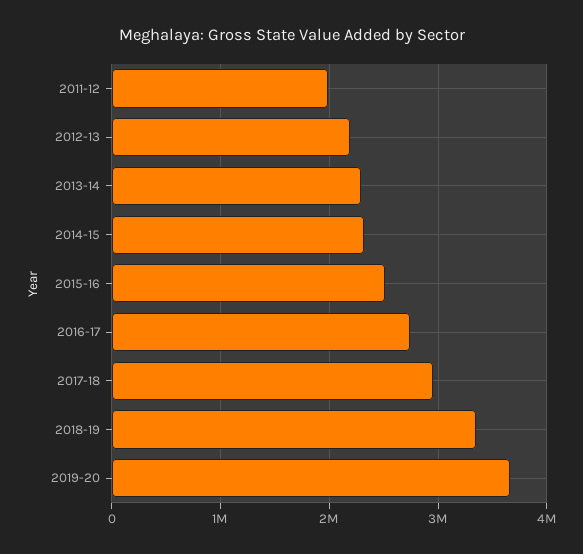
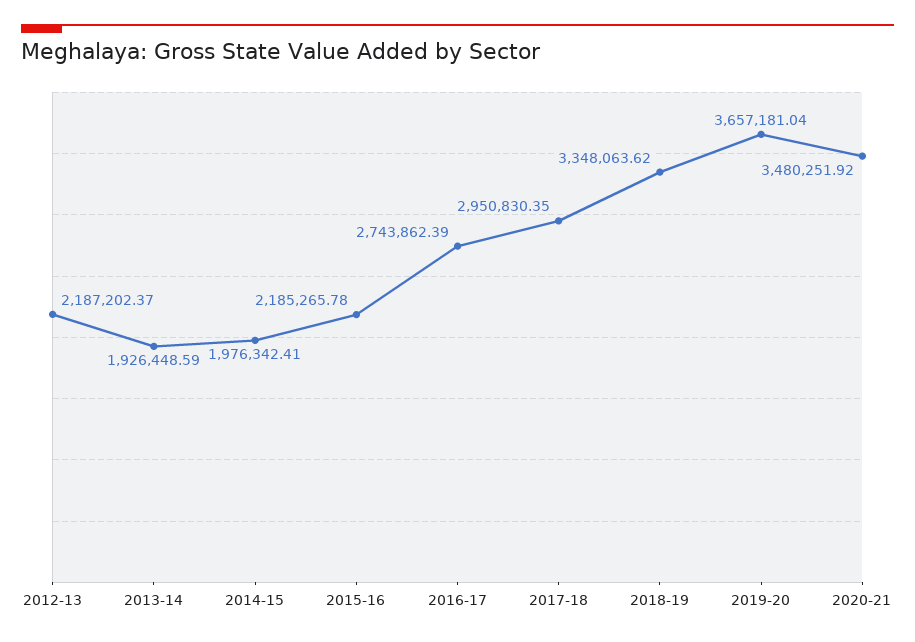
2011-12: 2000000 -> none
2013-14: 2300000 -> 1926448.59
2014-15: 2300000 -> 1976342.41
2015-16: 2500000 -> 2185265.78
2020-21: none -> 3480251.92

